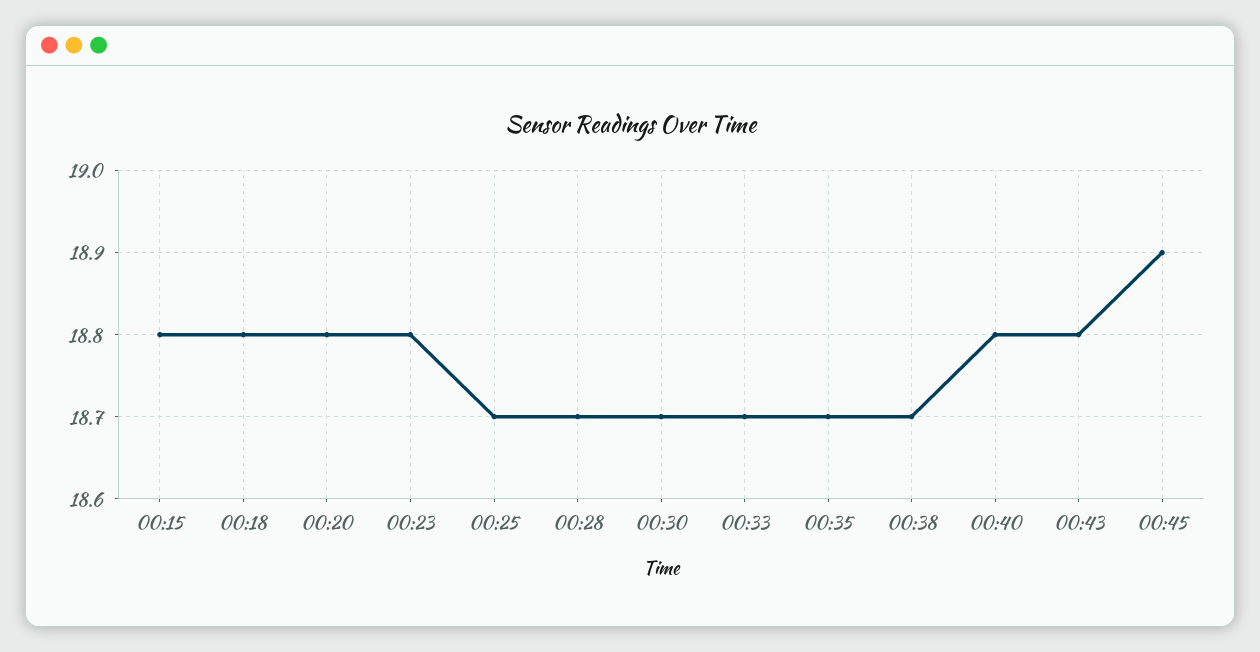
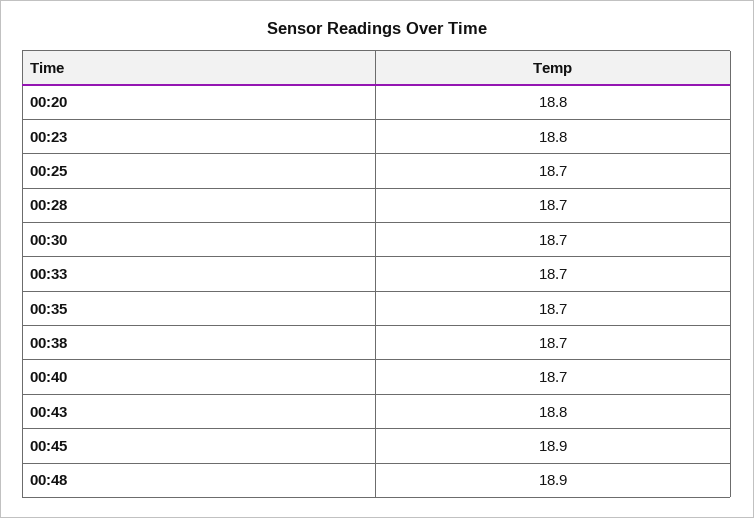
00:15: 18.8 -> none
00:18: 18.8 -> none
00:40: 18.8 -> 18.7
00:48: none -> 18.9

